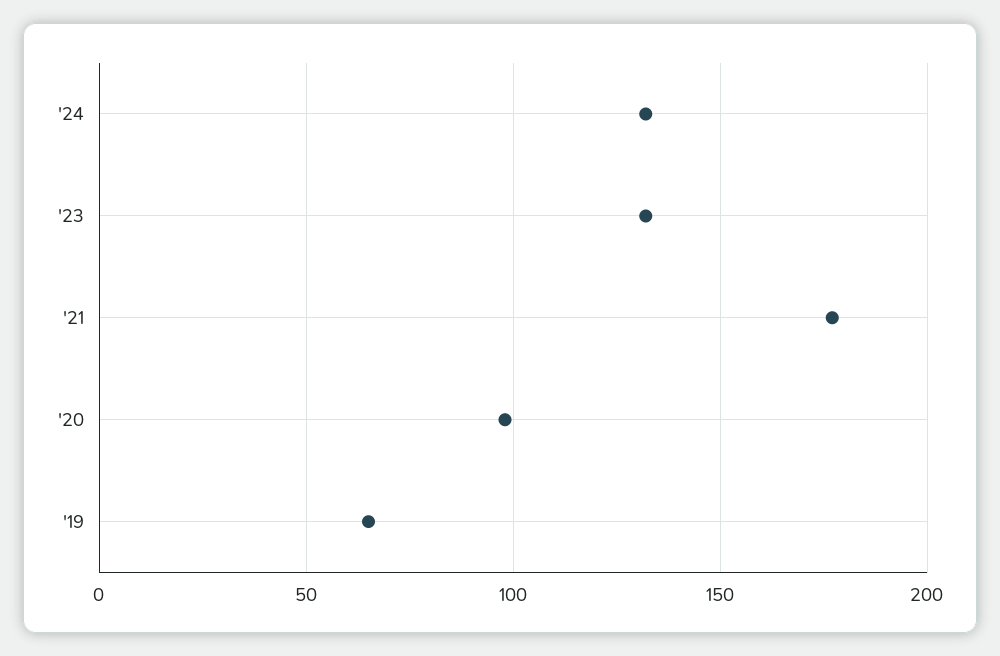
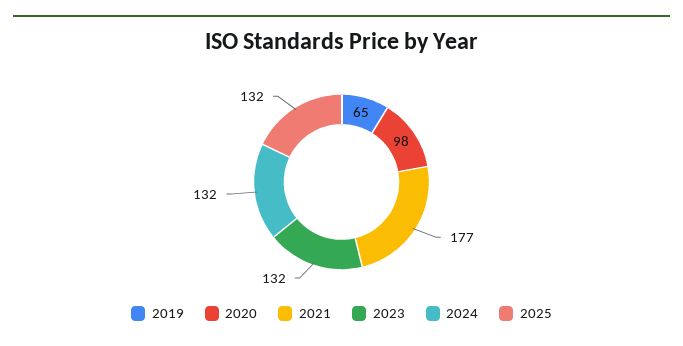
2025: none -> 132

